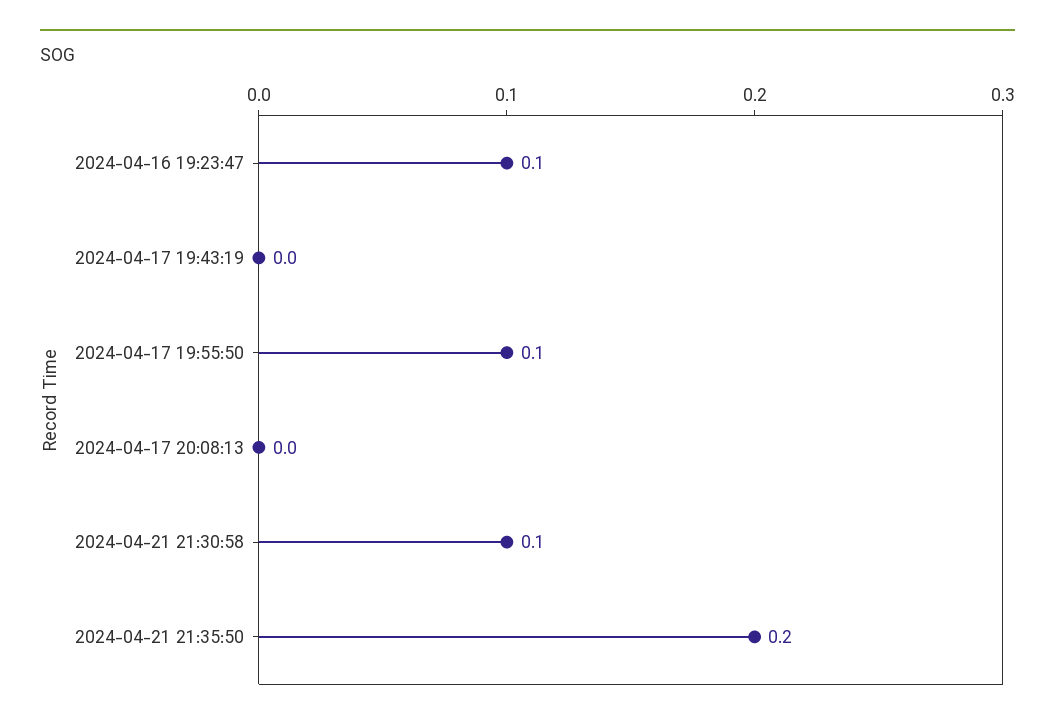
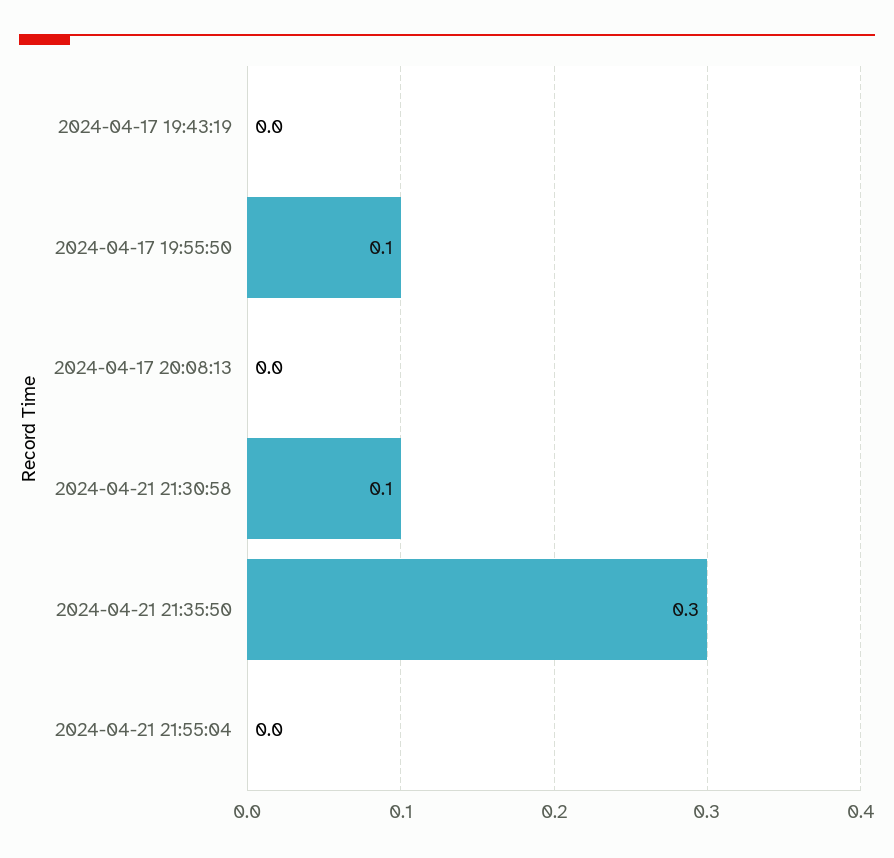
2024-04-16 19:23:47: 0.1 -> none
2024-04-21 21:35:50: 0.2 -> 0.3
2024-04-21 21:55:04: none -> 0

